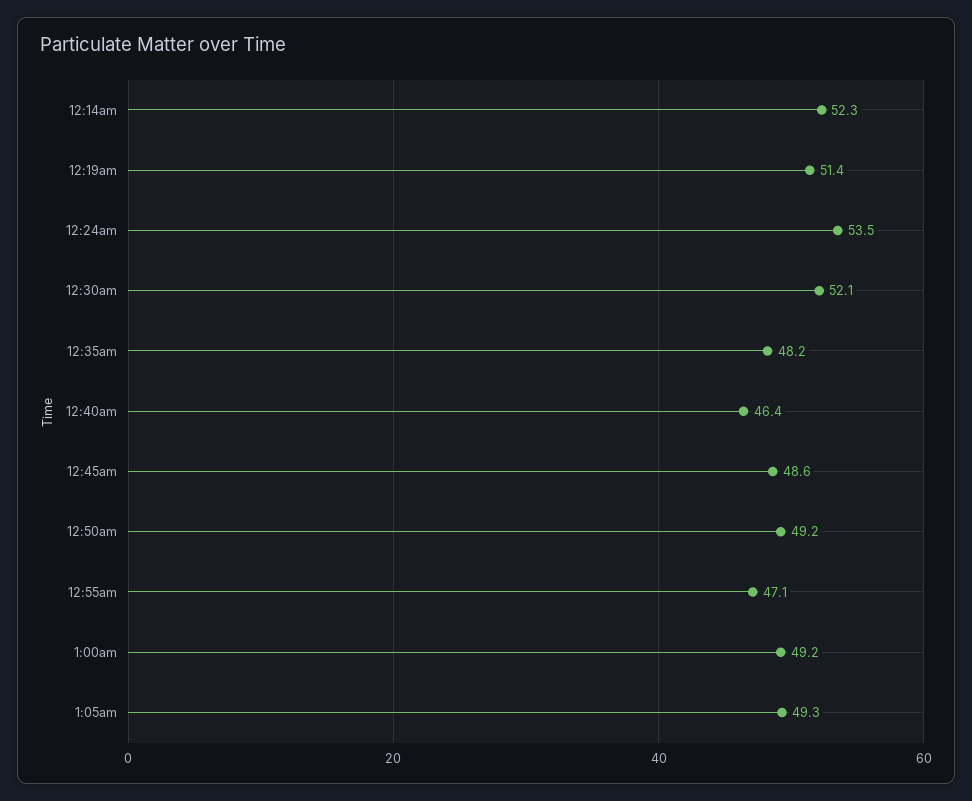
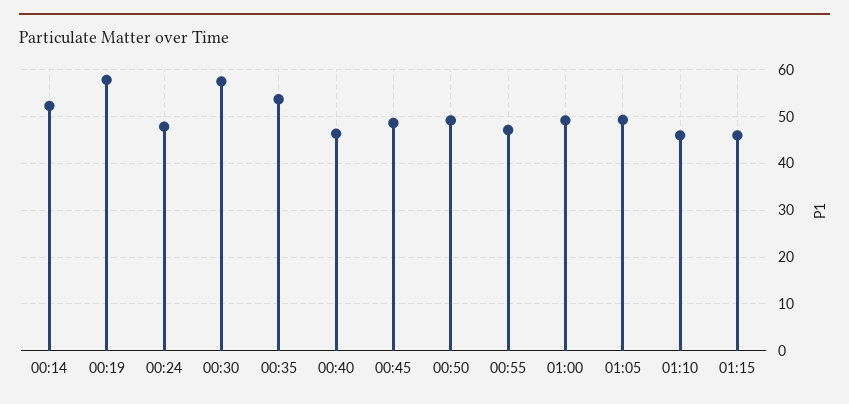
12:19am: 51.4 -> 58
12:24am: 53.5 -> 48
12:30am: 52.1 -> 58
12:35am: 48.2 -> 54
01:10: none -> 46
01:15: none -> 46

